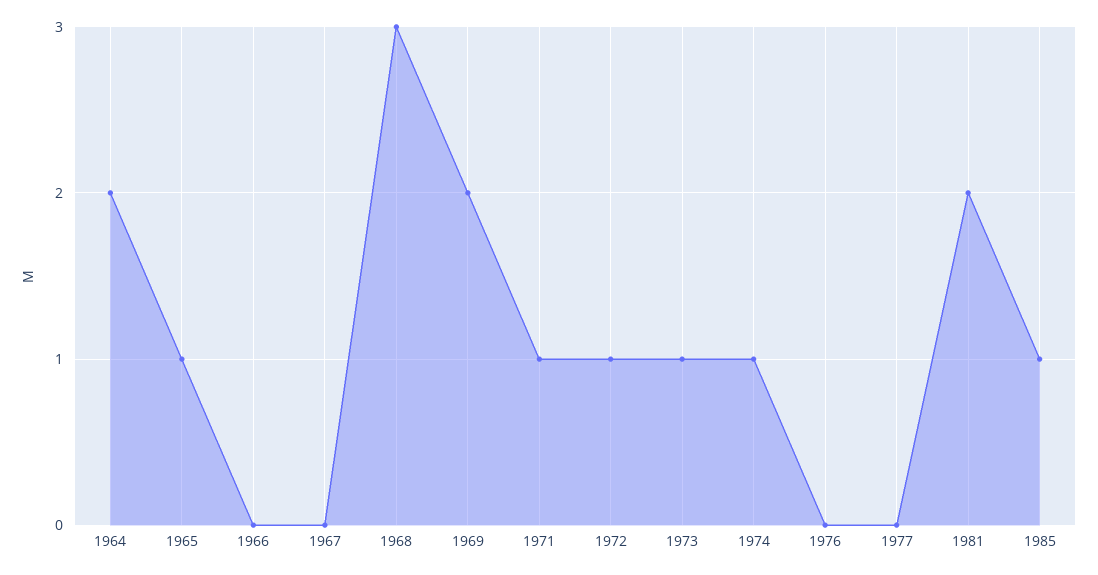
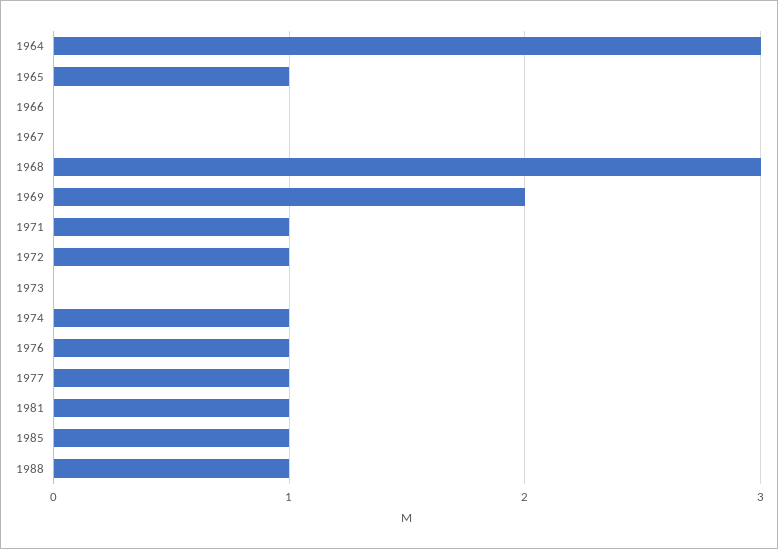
1964: 2 -> 3
1973: 1 -> 0
1976: 0 -> 1
1977: 0 -> 1
1981: 2 -> 1
1988: none -> 1

